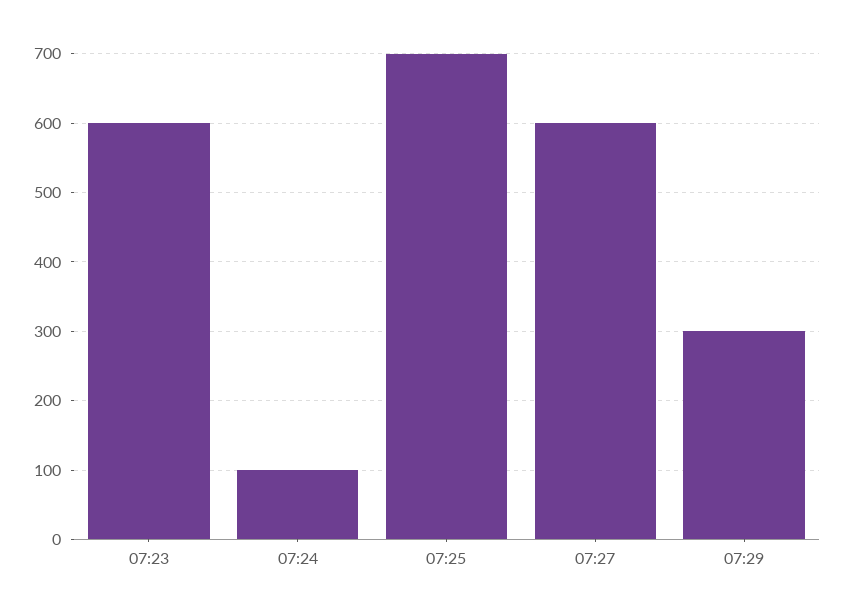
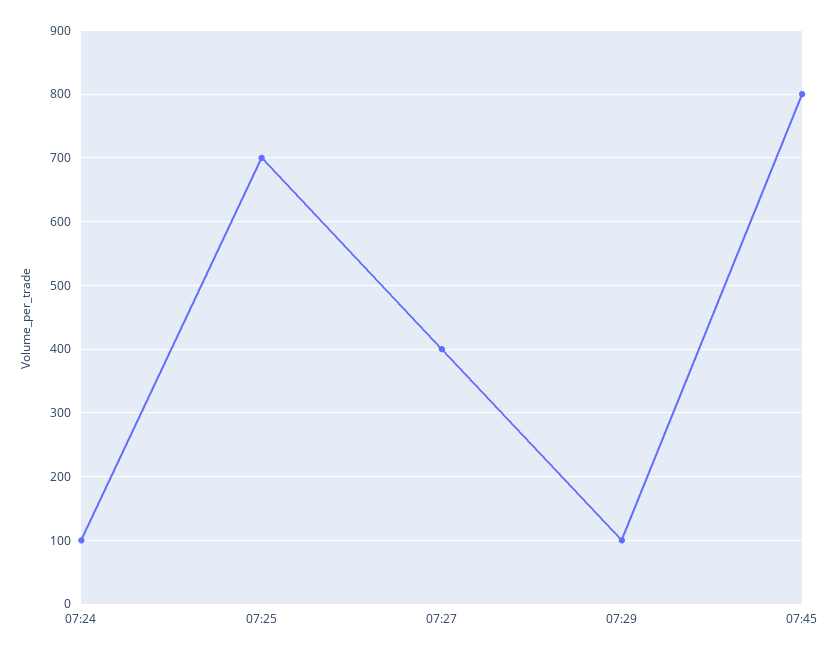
07:23: 600 -> none
07:27: 600 -> 400
07:29: 300 -> 100
07:45: none -> 800

